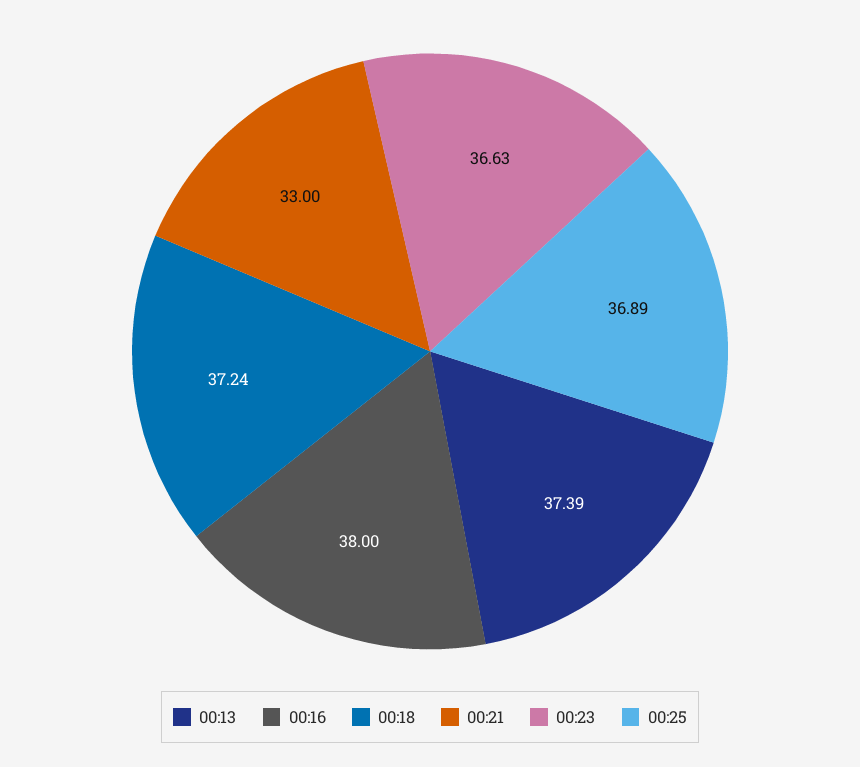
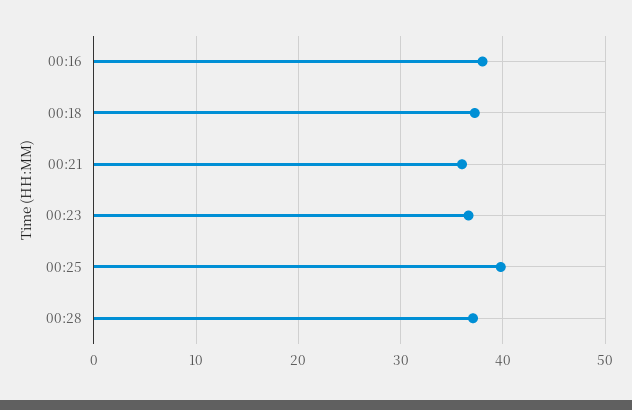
00:13: 37.39 -> none
00:21: 33 -> 36
00:25: 36.89 -> 40
00:28: none -> 37

